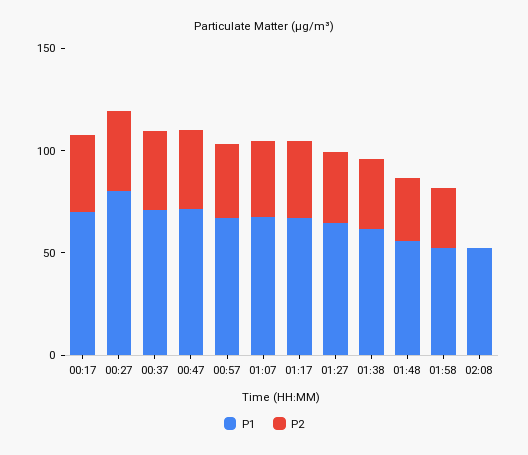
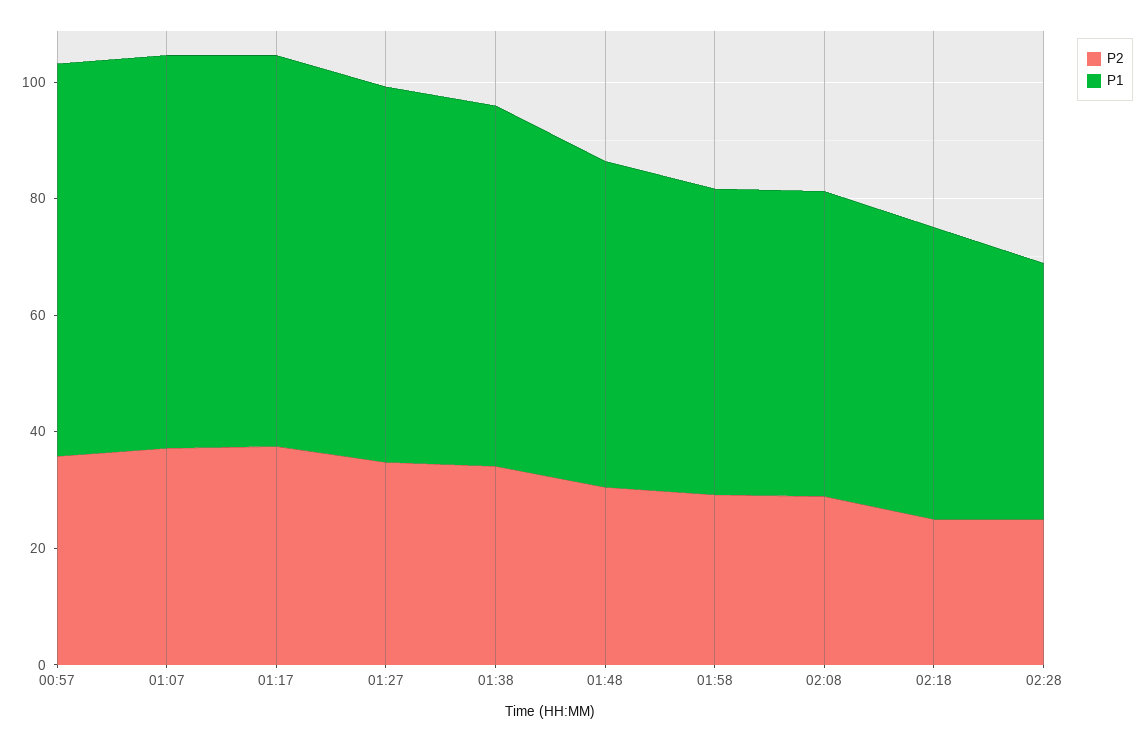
P1, 00:17: 70 -> none
P2, 00:17: 40 -> none
P1, 00:27: 80 -> none
P2, 00:27: 40 -> none
P1, 00:37: 70 -> none
P2, 00:37: 40 -> none
P1, 00:47: 70 -> none
P2, 00:47: 40 -> none
P2, 02:08: 0 -> 30
P2, 02:18: none -> 25
P1, 02:18: none -> 50
P2, 02:28: none -> 25
P1, 02:28: none -> 45

